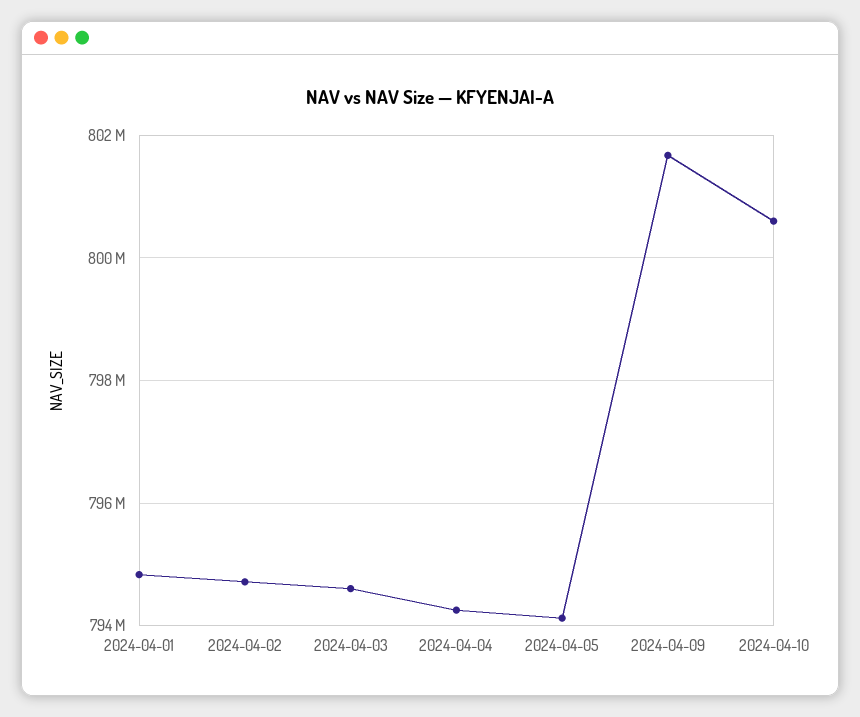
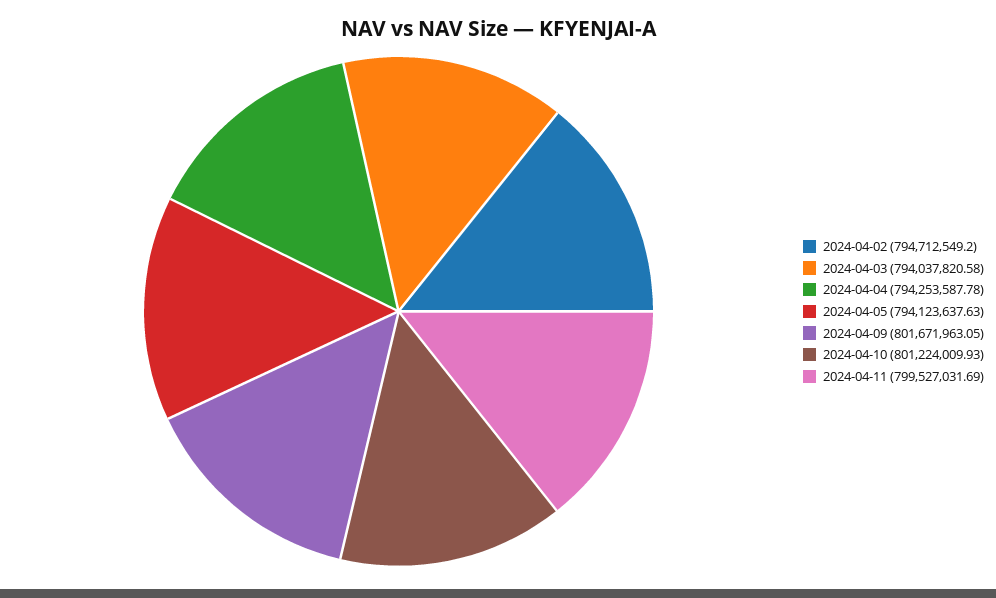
2024-04-01: 794800000 -> none
2024-04-03: 794600000 -> 794037820.58
2024-04-10: 800600000 -> 801224009.93
2024-04-11: none -> 799527031.69

